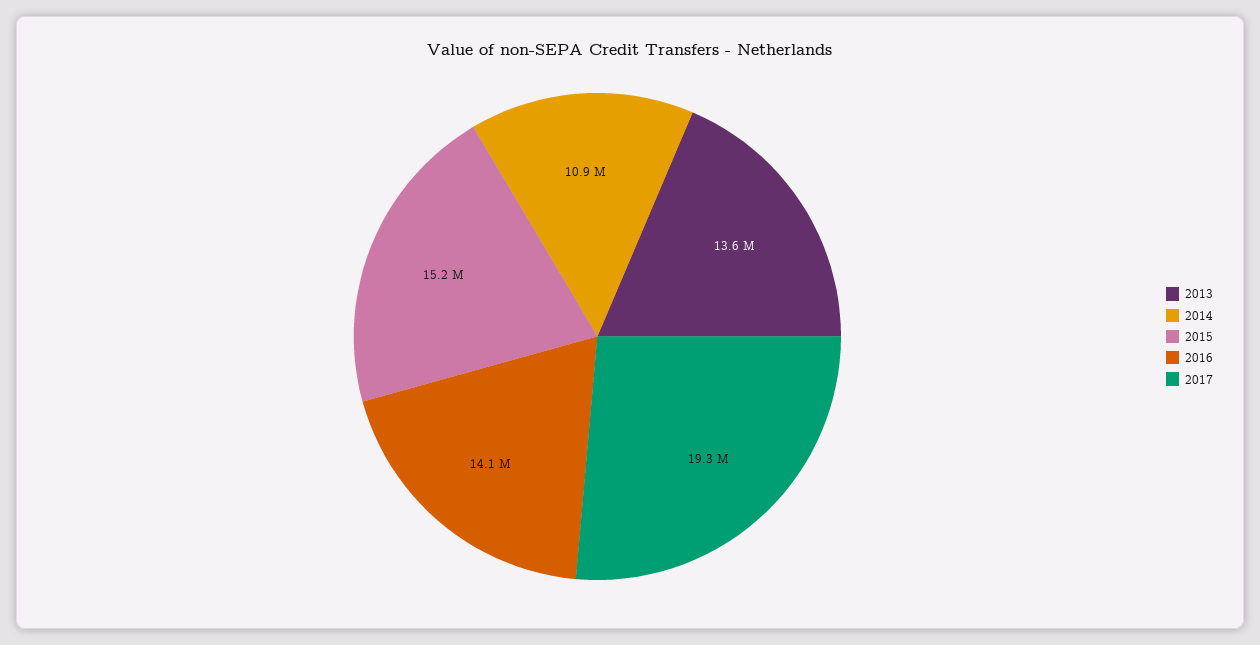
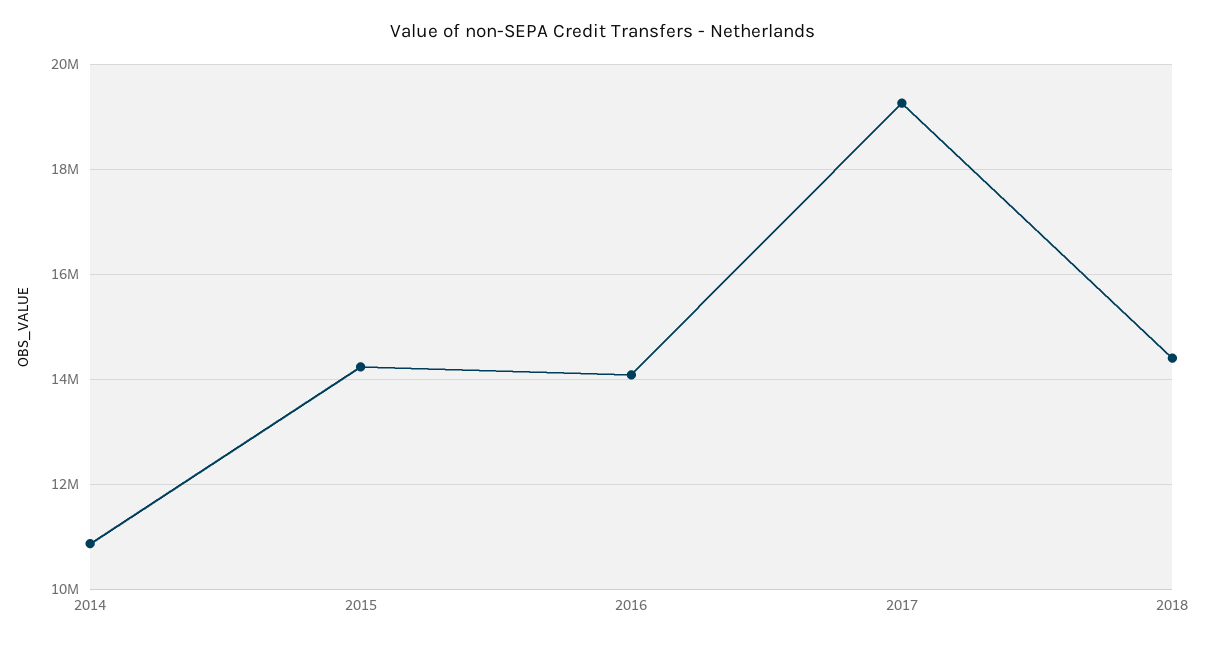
2013: 13600000 -> none
2015: 15200000 -> 14200000
2018: none -> 14400000

